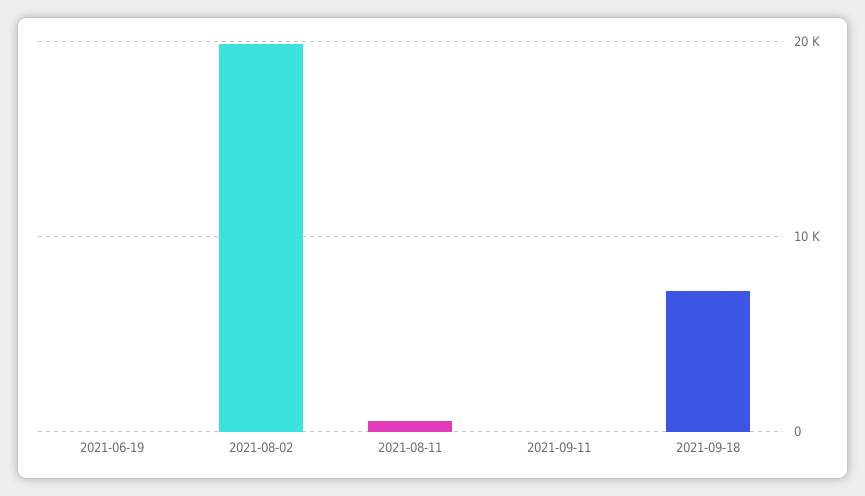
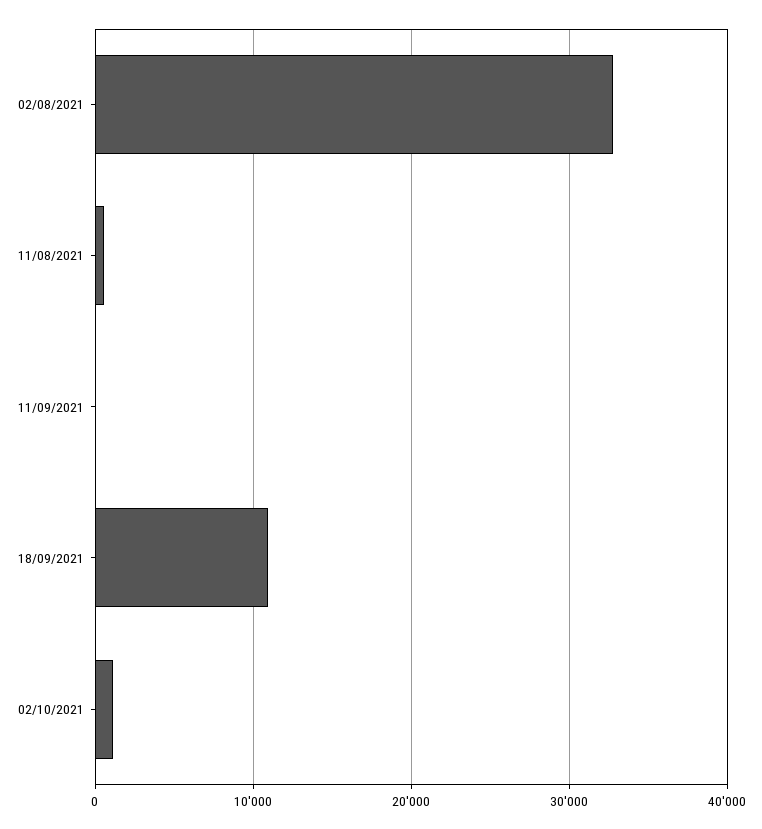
2021-06-19: 0 -> none
2021-08-02: 20000 -> 33000
2021-09-18: 7000 -> 11000
02/10/2021: none -> 1000

